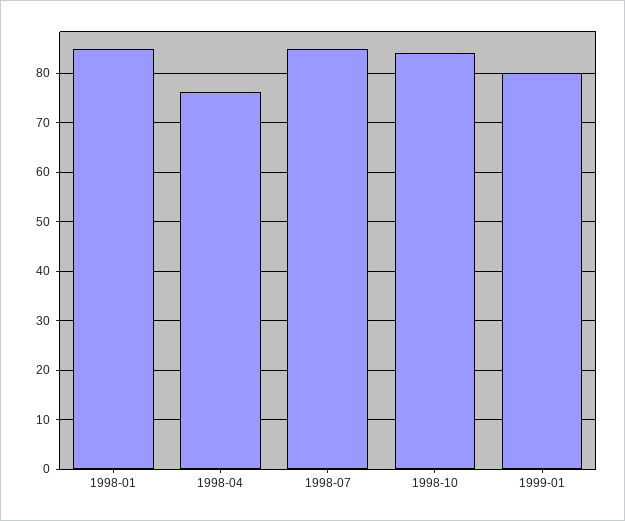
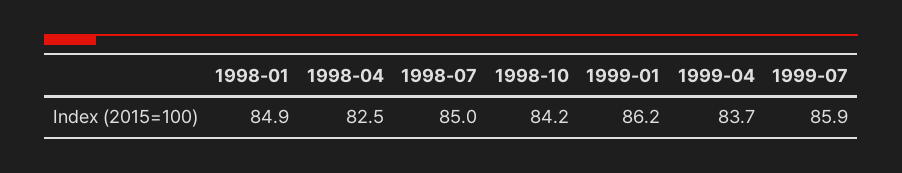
1998-04: 76 -> 82.5
1999-01: 80 -> 86.2
1999-04: none -> 83.7
1999-07: none -> 85.9

